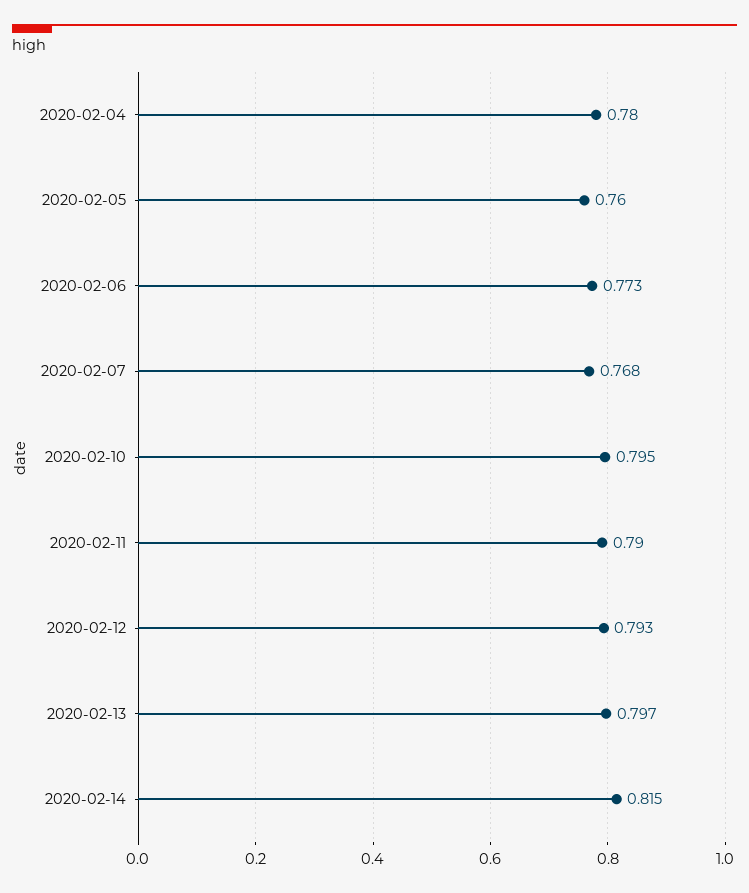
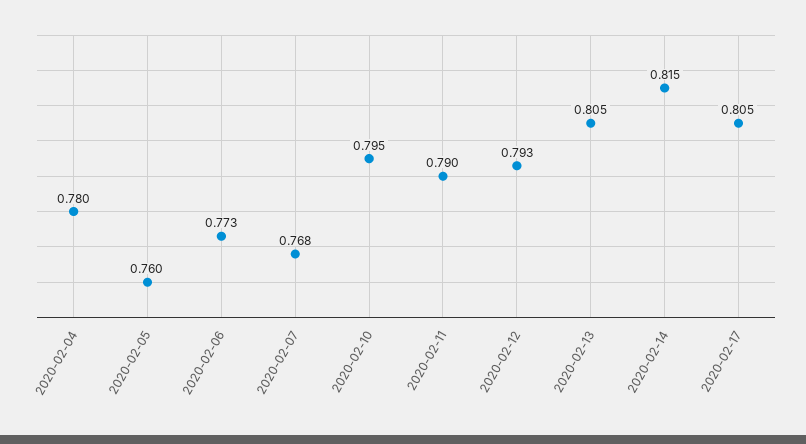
2020-02-13: 0.797 -> 0.805
2020-02-17: none -> 0.805

